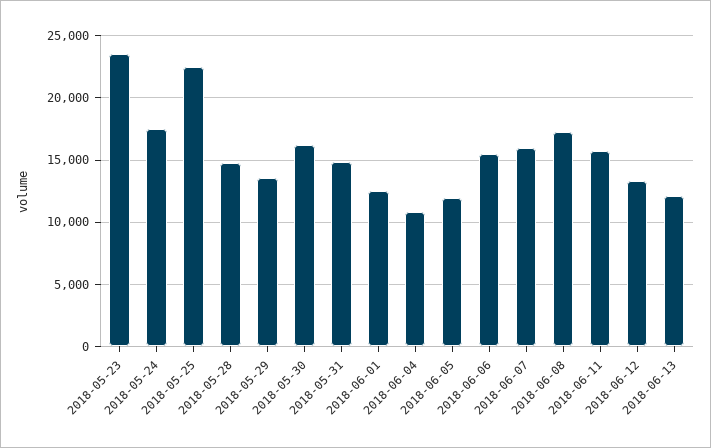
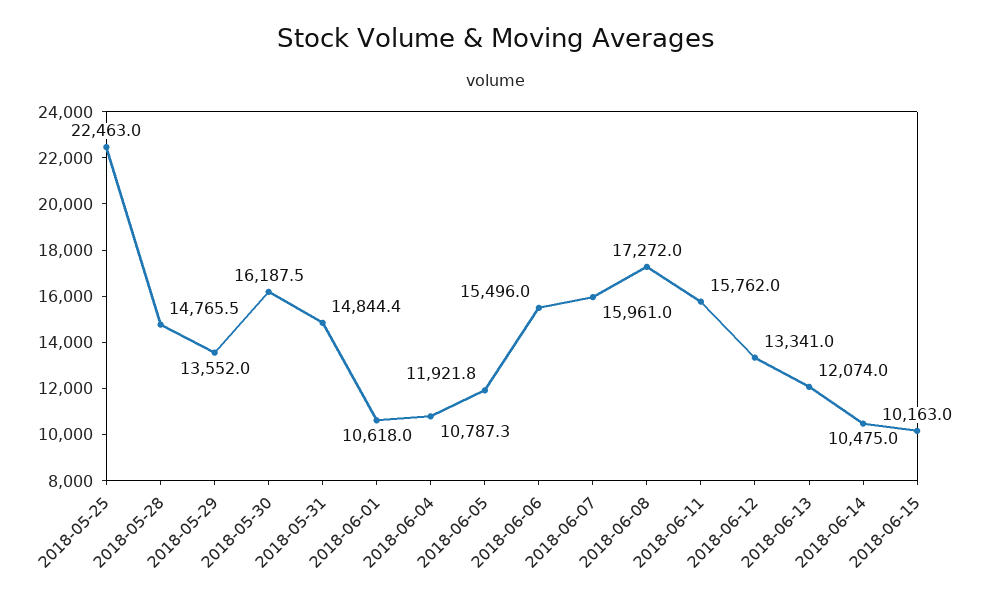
2018-05-23: 23500 -> none
2018-05-24: 17500 -> none
2018-06-01: 12500 -> 10618
2018-06-14: none -> 10475
2018-06-15: none -> 10163

